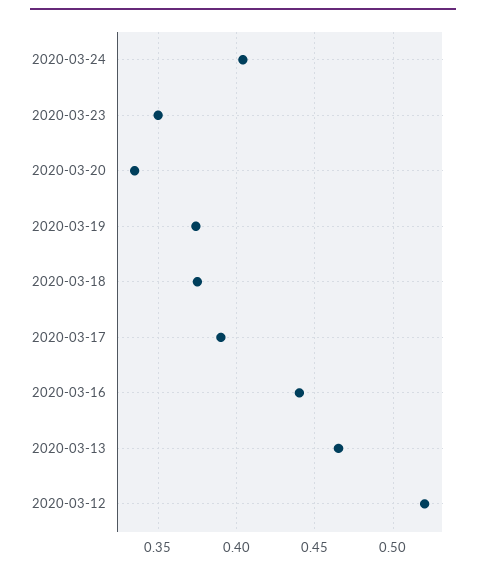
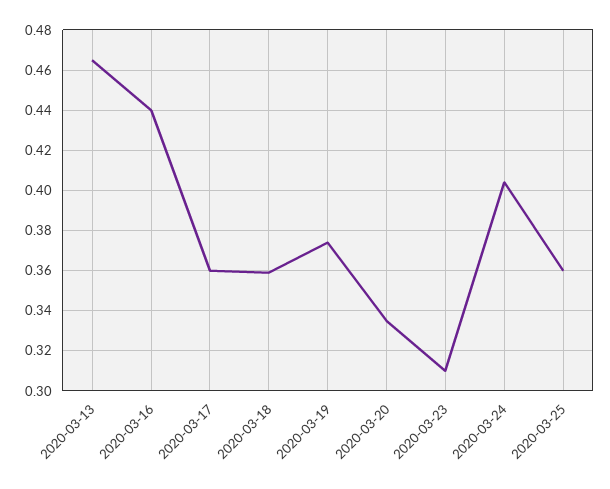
2020-03-23: 0.35 -> 0.31
2020-03-18: 0.375 -> 0.36
2020-03-17: 0.39 -> 0.36
2020-03-12: 0.52 -> none
2020-03-25: none -> 0.36

